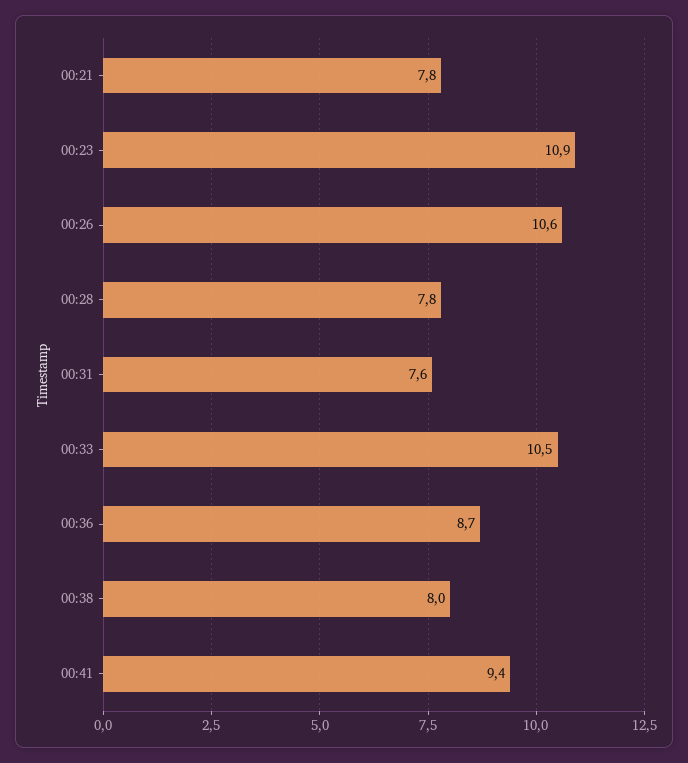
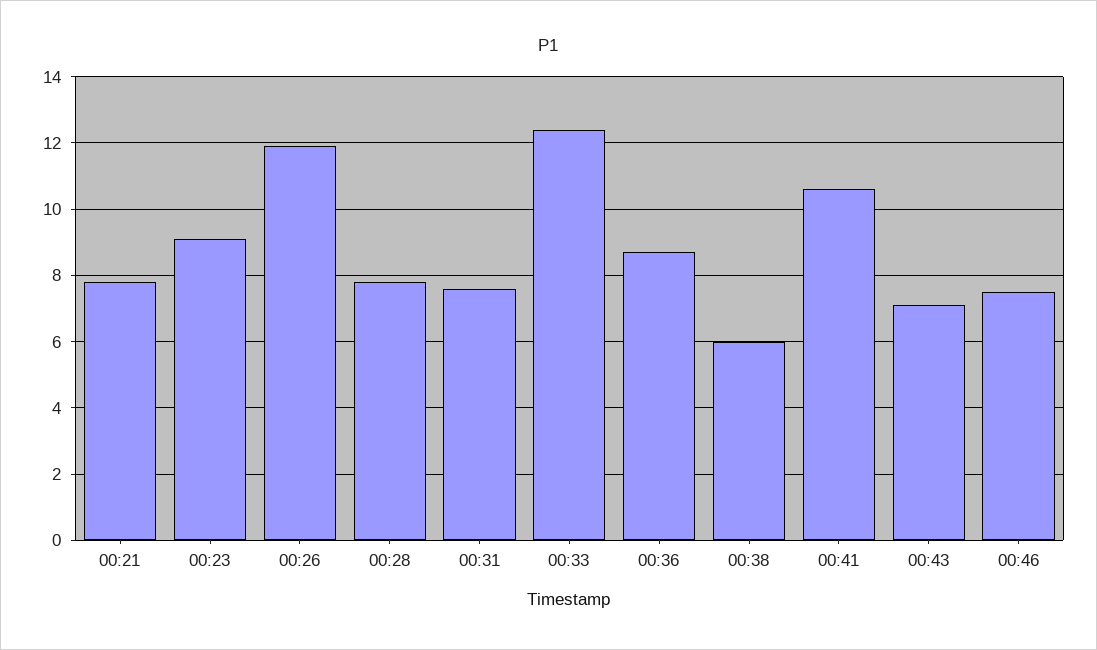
00:23: 10.9 -> 9
00:26: 10.6 -> 12
00:33: 10.5 -> 12.5
00:38: 8 -> 6
00:41: 9.4 -> 10.5
00:43: none -> 7
00:46: none -> 7.5

